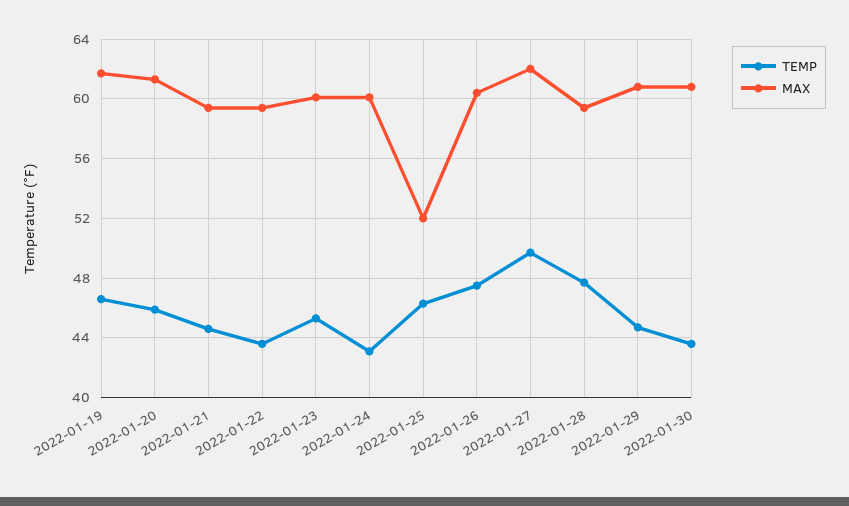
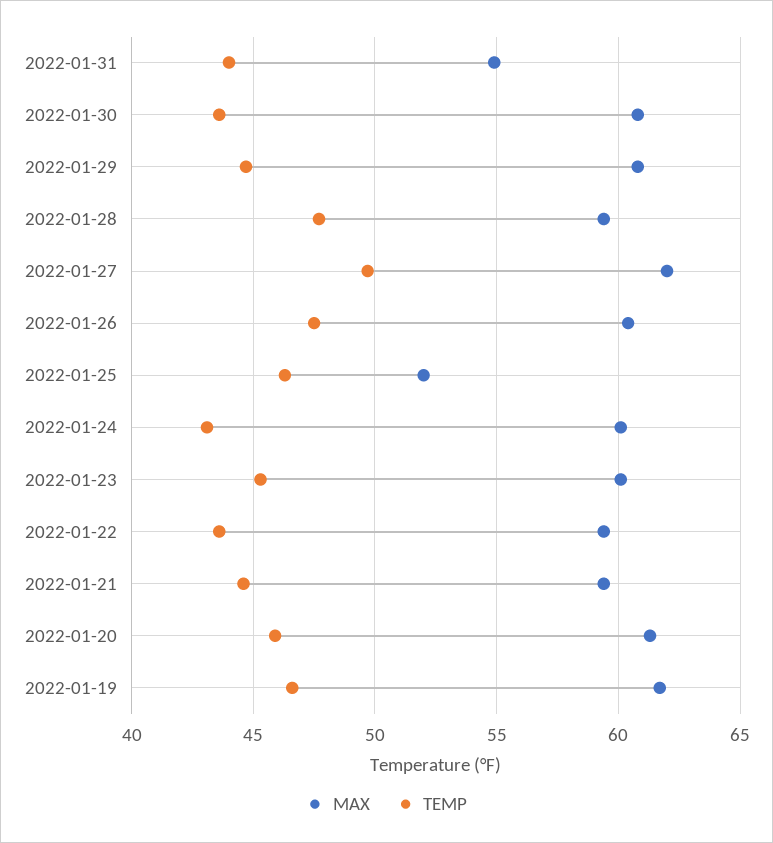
MAX, 2022-01-31: none -> 55
TEMP, 2022-01-31: none -> 44

